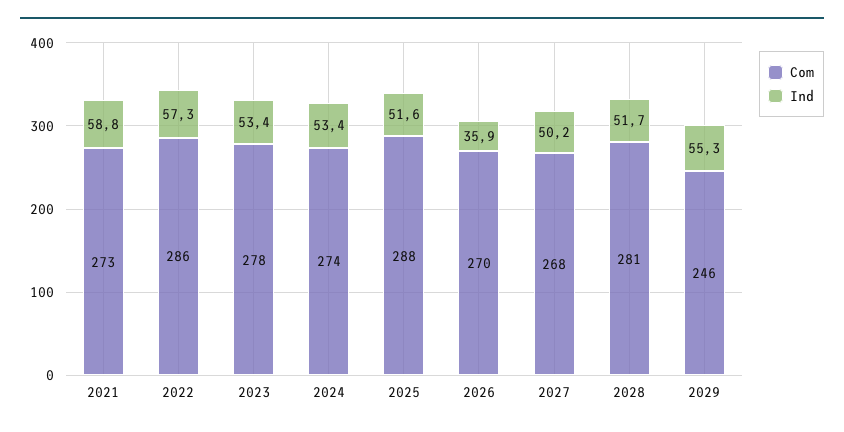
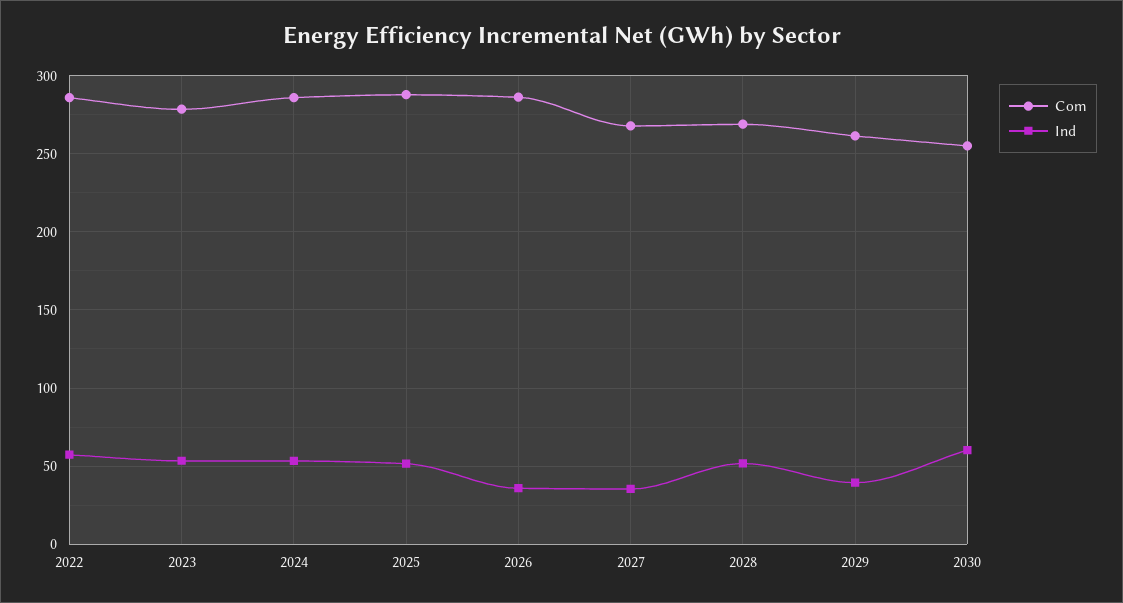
Com, 2021: 273 -> none
Ind, 2021: 58.8 -> none
Com, 2024: 274 -> 285
Com, 2026: 270 -> 285
Ind, 2027: 50.2 -> 35
Com, 2028: 281 -> 270
Com, 2029: 246 -> 260
Ind, 2029: 55.3 -> 40
Com, 2030: none -> 255
Ind, 2030: none -> 60

